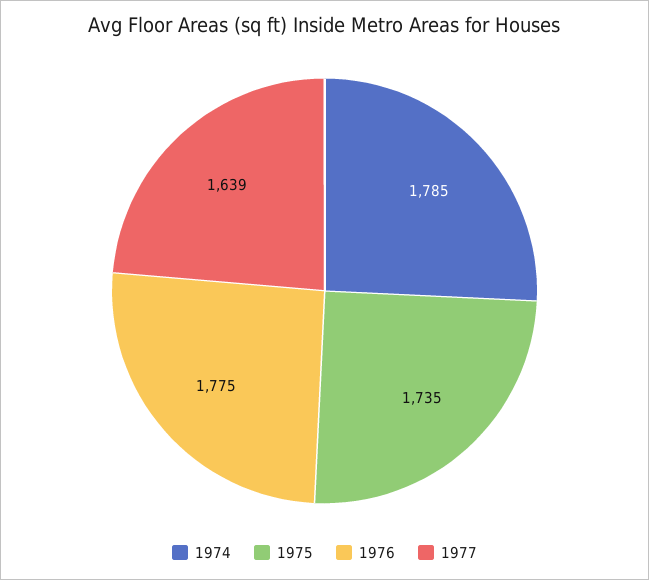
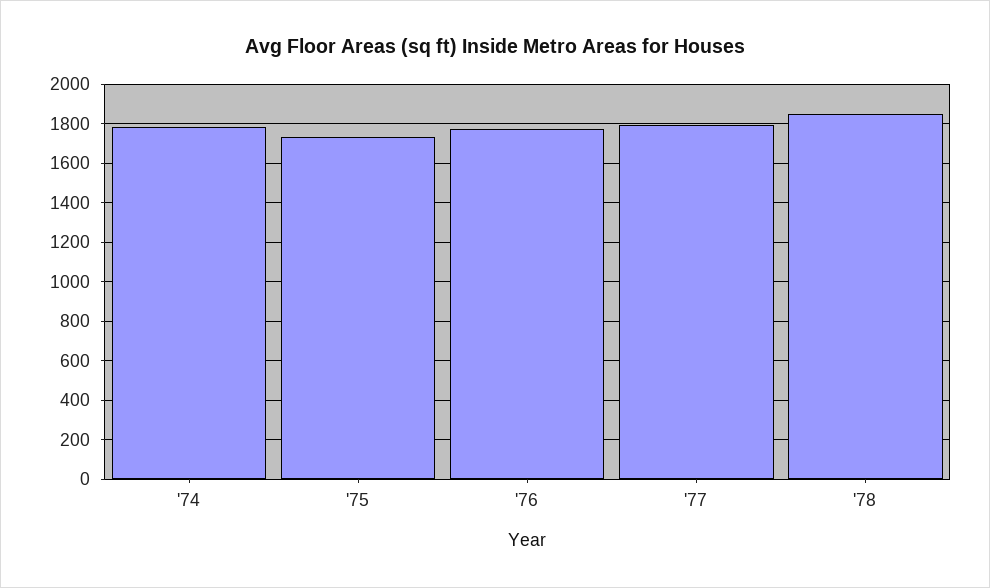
1977: 1639 -> 1800
'78: none -> 1850

